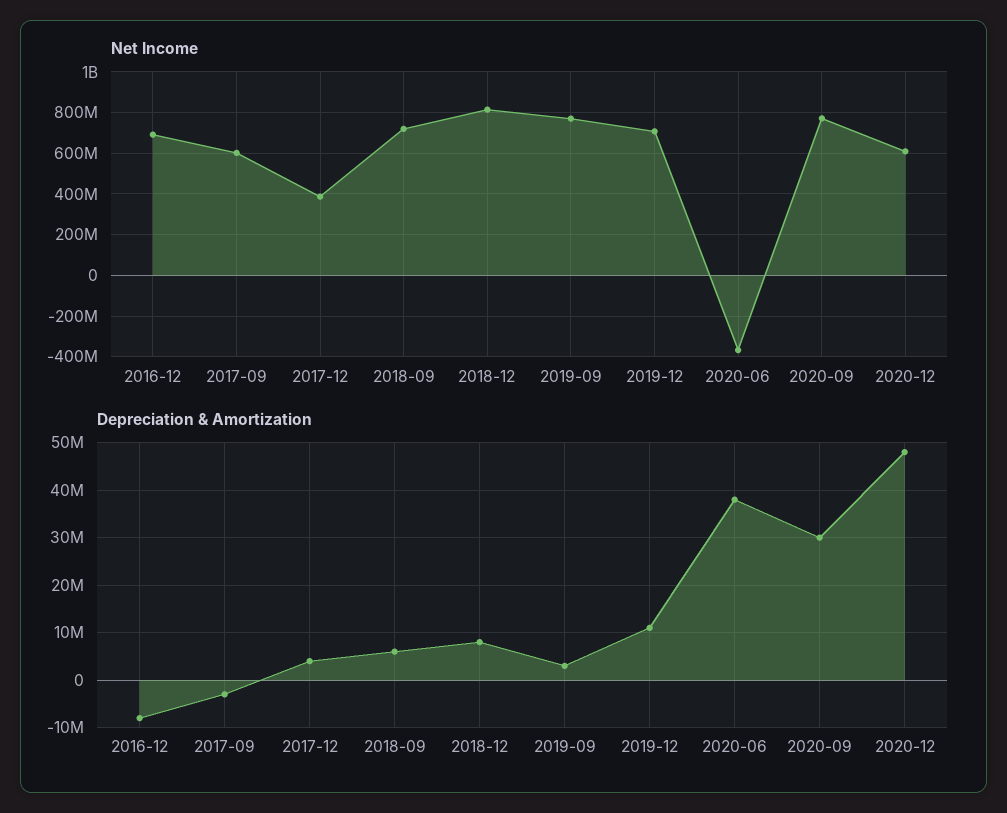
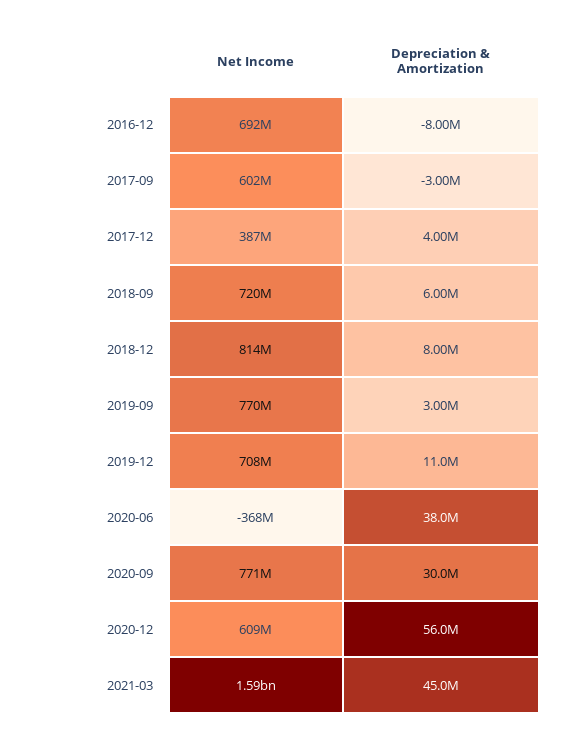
Depreciation & Amortization, 2020-12: 48000000 -> 56000000
Net Income, 2021-03: none -> 1590000000
Depreciation & Amortization, 2021-03: none -> 45000000

